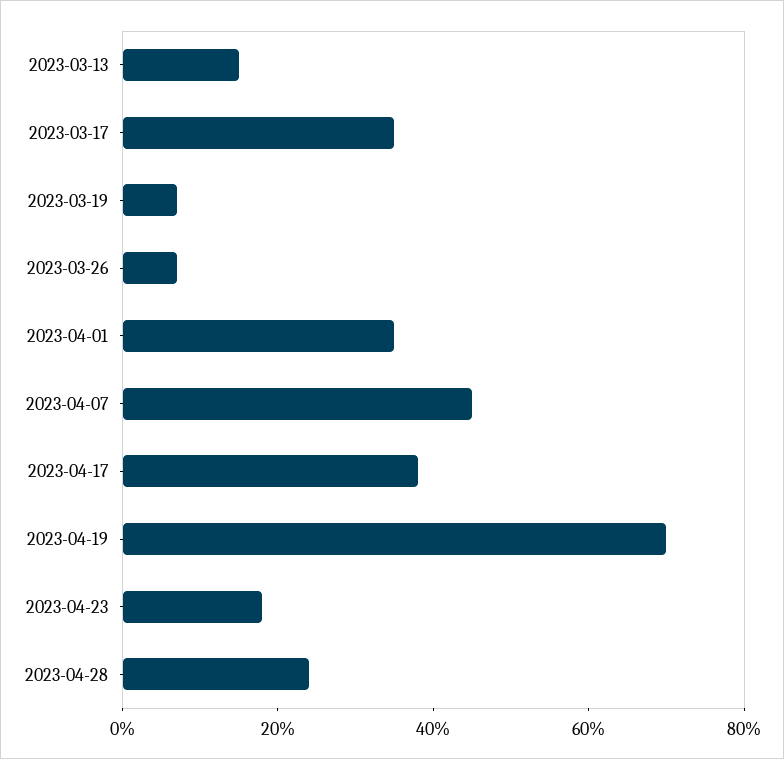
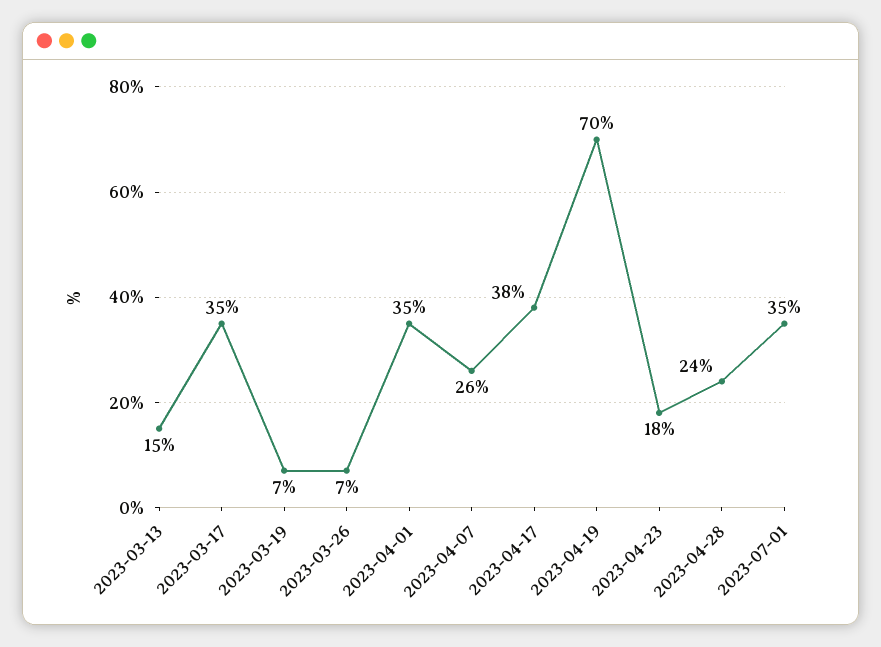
2023-04-07: 45 -> 26
2023-07-01: none -> 35

